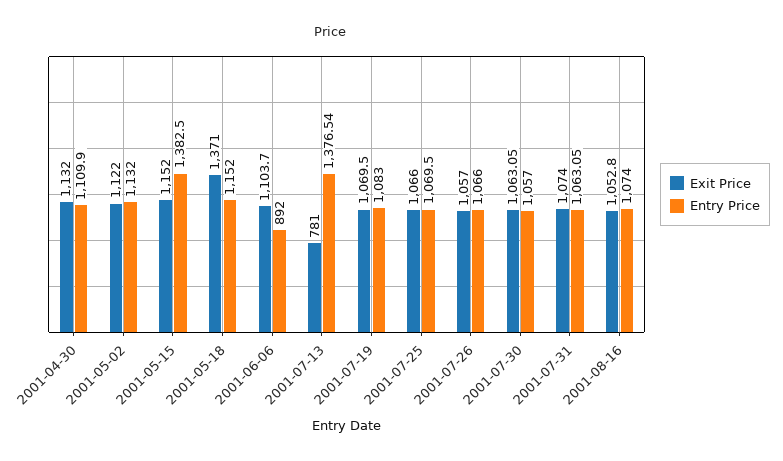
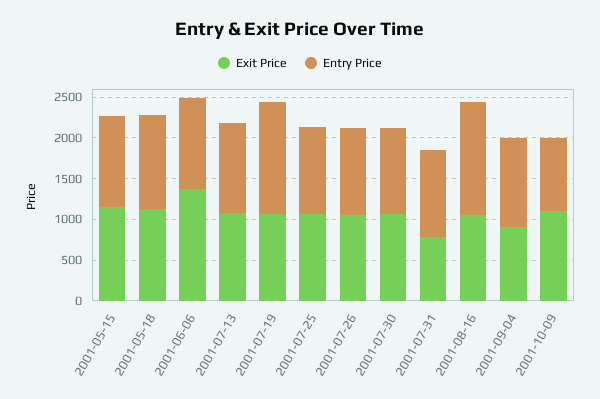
Exit Price, 2001-04-30: 1132 -> none
Entry Price, 2001-04-30: 1109.9 -> none
Exit Price, 2001-05-02: 1122 -> none
Entry Price, 2001-05-02: 1132 -> none
Entry Price, 2001-05-15: 1382.5 -> 1100
Exit Price, 2001-05-18: 1371 -> 1100
Exit Price, 2001-06-06: 1103.7 -> 1400
Entry Price, 2001-06-06: 892 -> 1100
Exit Price, 2001-07-13: 781 -> 1100
Entry Price, 2001-07-13: 1376.54 -> 1100
Entry Price, 2001-07-19: 1083 -> 1400
Exit Price, 2001-07-31: 1074 -> 800
Entry Price, 2001-08-16: 1074 -> 1400
Exit Price, 2001-09-04: none -> 900
Entry Price, 2001-09-04: none -> 1100
Exit Price, 2001-10-09: none -> 1100
Entry Price, 2001-10-09: none -> 900

